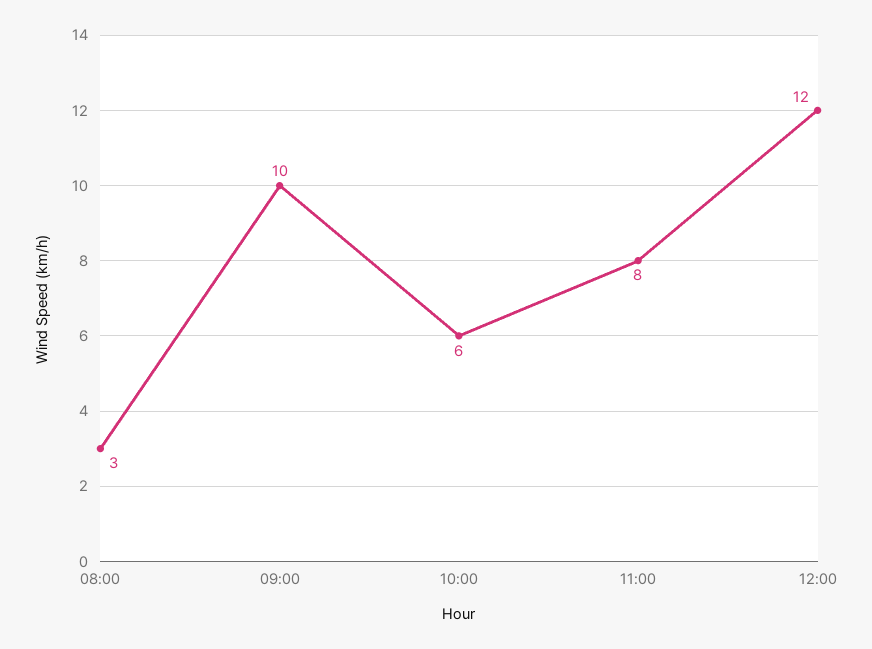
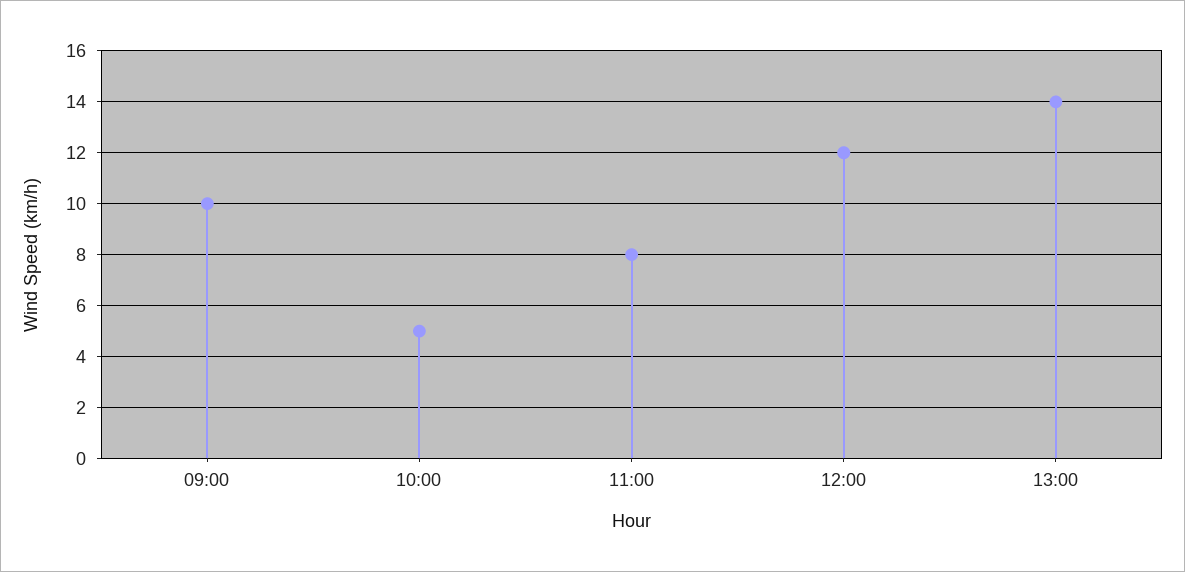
08:00: 3 -> none
10:00: 6 -> 5
13:00: none -> 14

